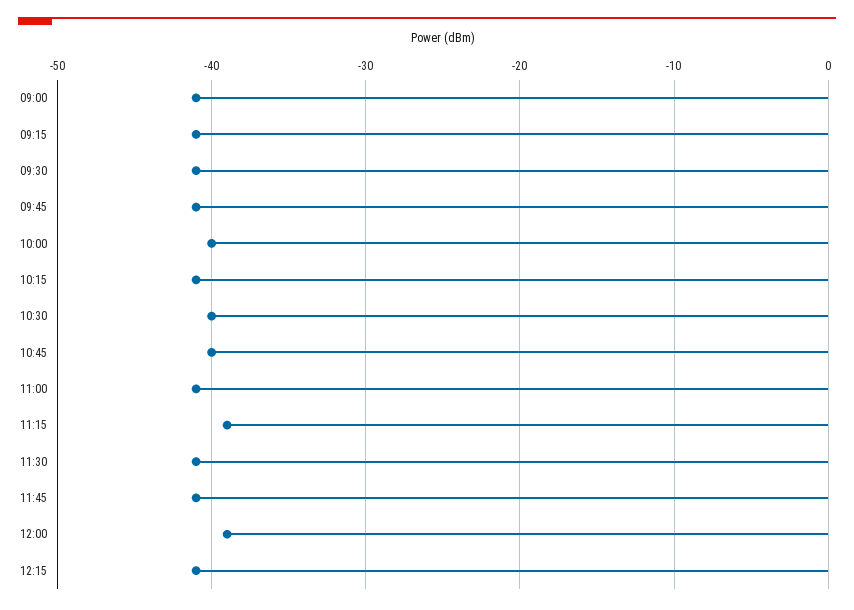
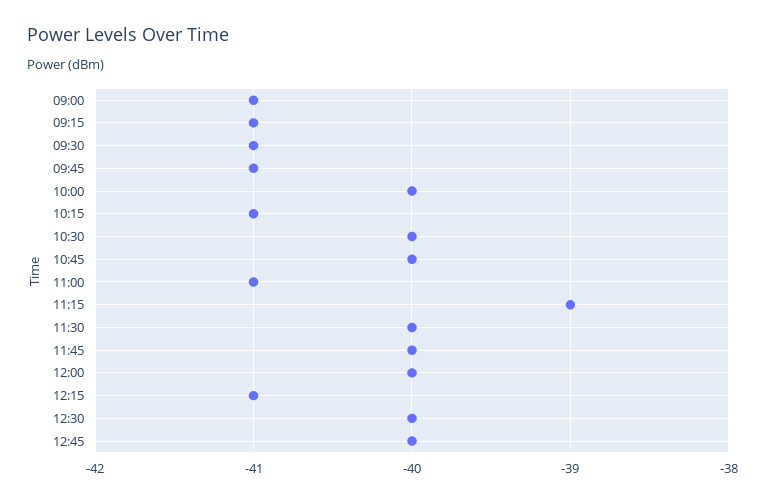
11:30: -41 -> -40
11:45: -41 -> -40
12:00: -39 -> -40
12:30: none -> -40
12:45: none -> -40

